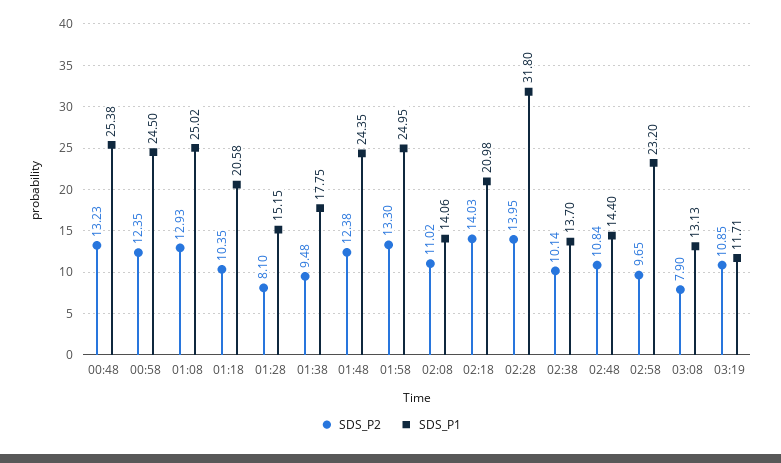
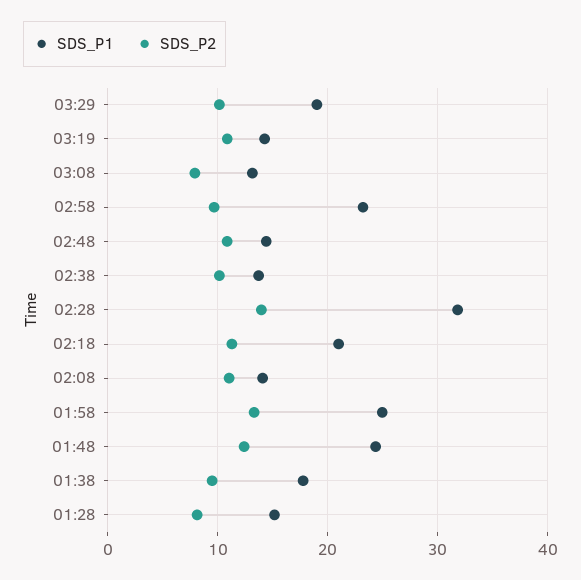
SDS_P2, 00:48: 13.23 -> none
SDS_P1, 00:48: 25.38 -> none
SDS_P2, 00:58: 12.35 -> none
SDS_P1, 00:58: 24.5 -> none
SDS_P2, 01:08: 12.93 -> none
SDS_P1, 01:08: 25.02 -> none
SDS_P2, 01:18: 10.35 -> none
SDS_P1, 01:18: 20.58 -> none
SDS_P2, 02:18: 14.03 -> 11
SDS_P1, 03:19: 11.71 -> 14
SDS_P1, 03:29: none -> 19
SDS_P2, 03:29: none -> 10

